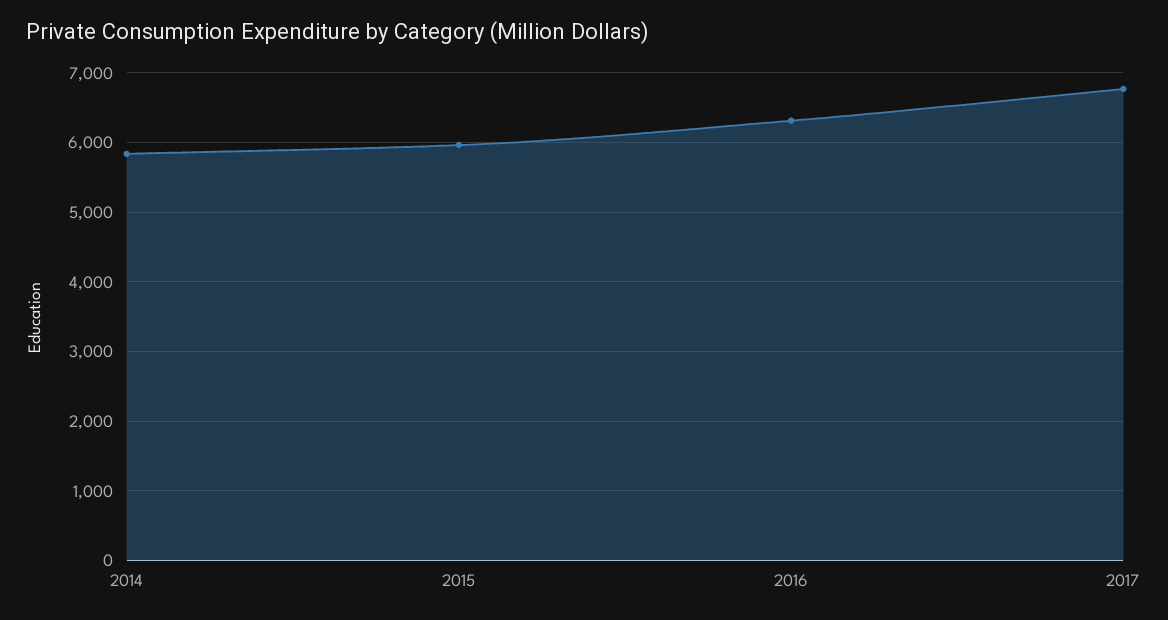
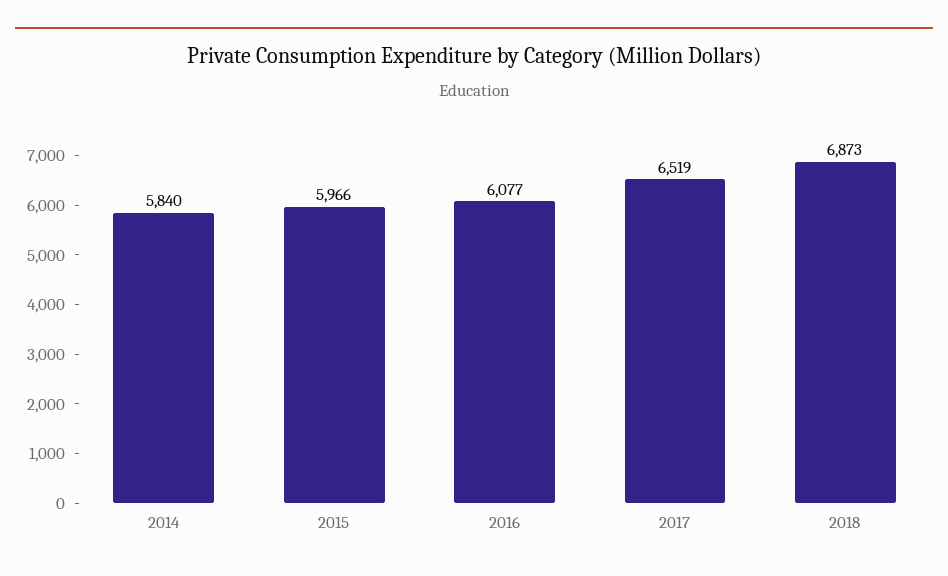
2016: 6300 -> 6077
2017: 6800 -> 6519
2018: none -> 6873

